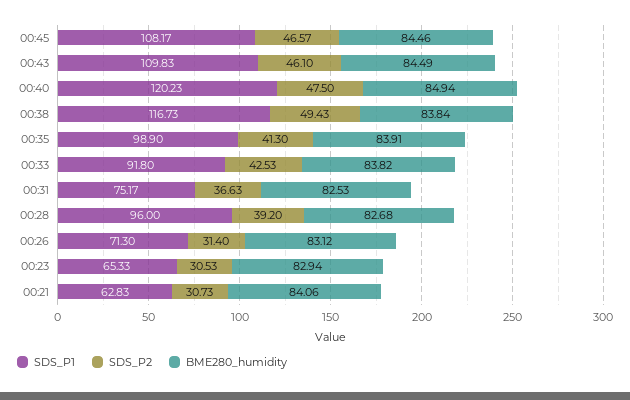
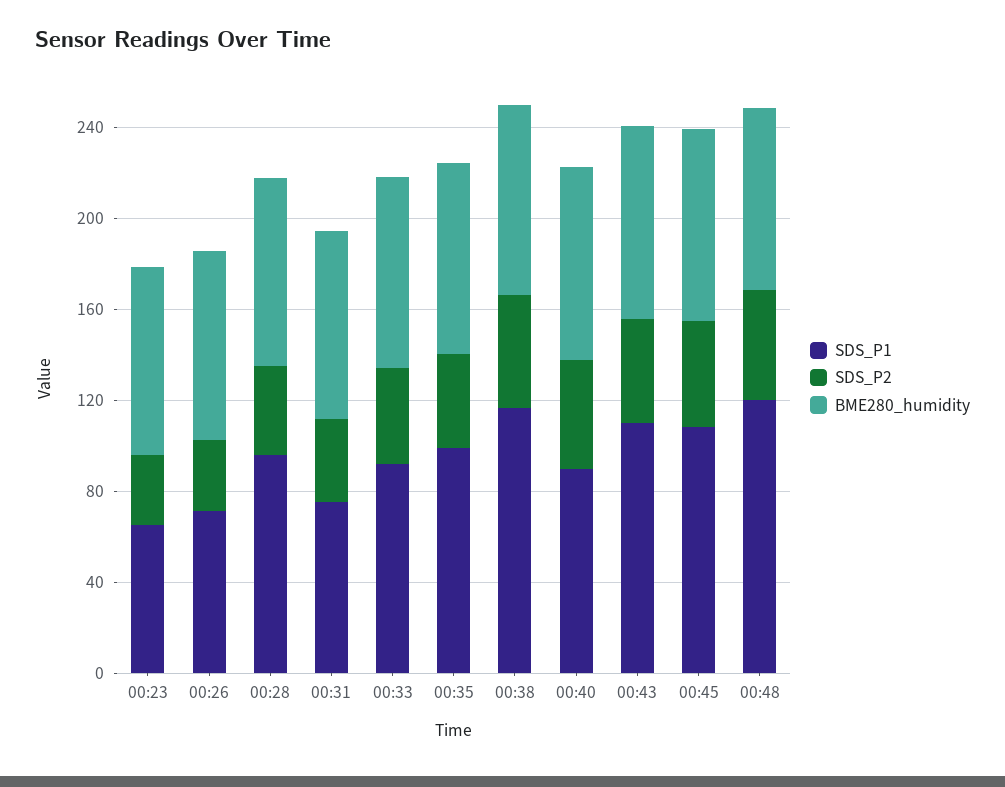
SDS_P1, 00:40: 120.23 -> 90
SDS_P1, 00:21: 62.83 -> none
SDS_P2, 00:21: 30.73 -> none
BME280_humidity, 00:21: 84.06 -> none
SDS_P1, 00:48: none -> 120
SDS_P2, 00:48: none -> 50
BME280_humidity, 00:48: none -> 80

